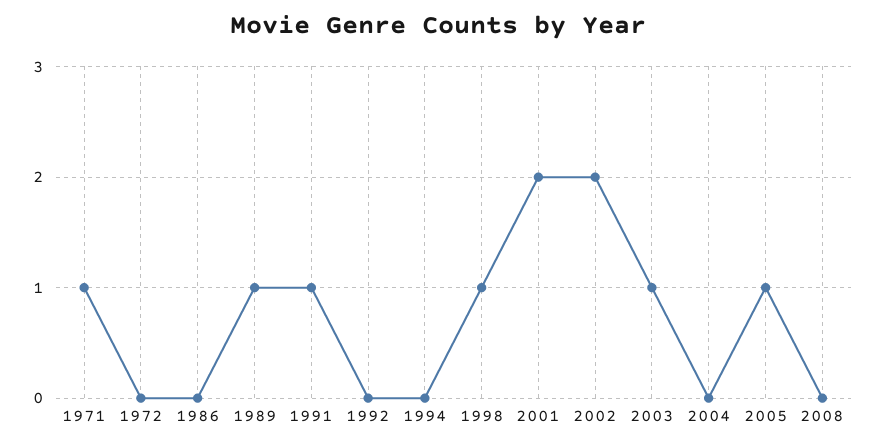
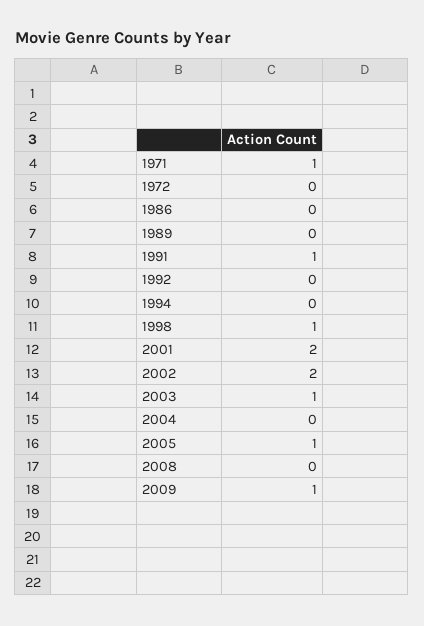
1989: 1 -> 0
2009: none -> 1

